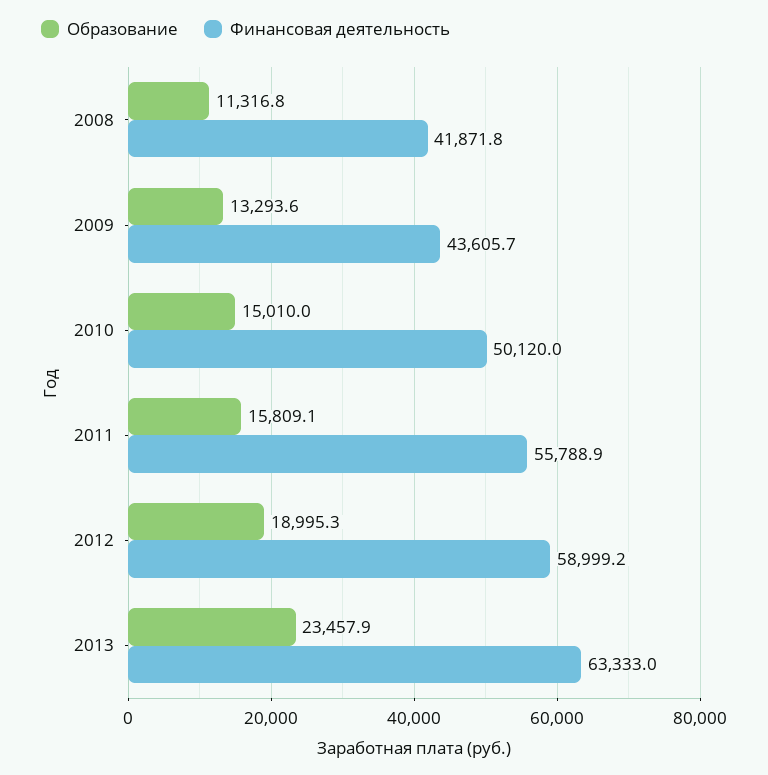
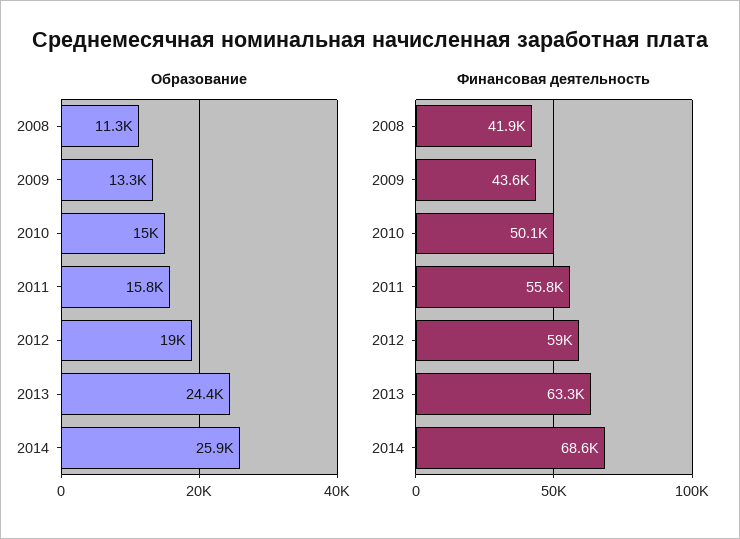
Образование, 2013: 23457.9 -> 24400
Образование, 2014: none -> 25900
Финансовая деятельность, 2014: none -> 68600

